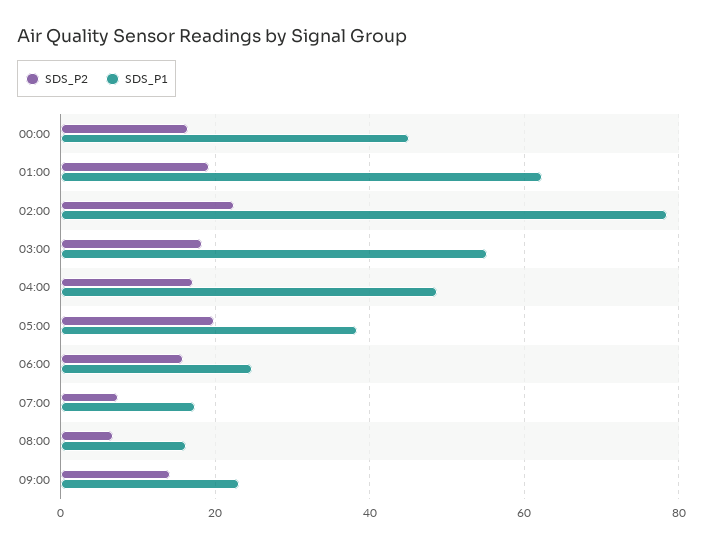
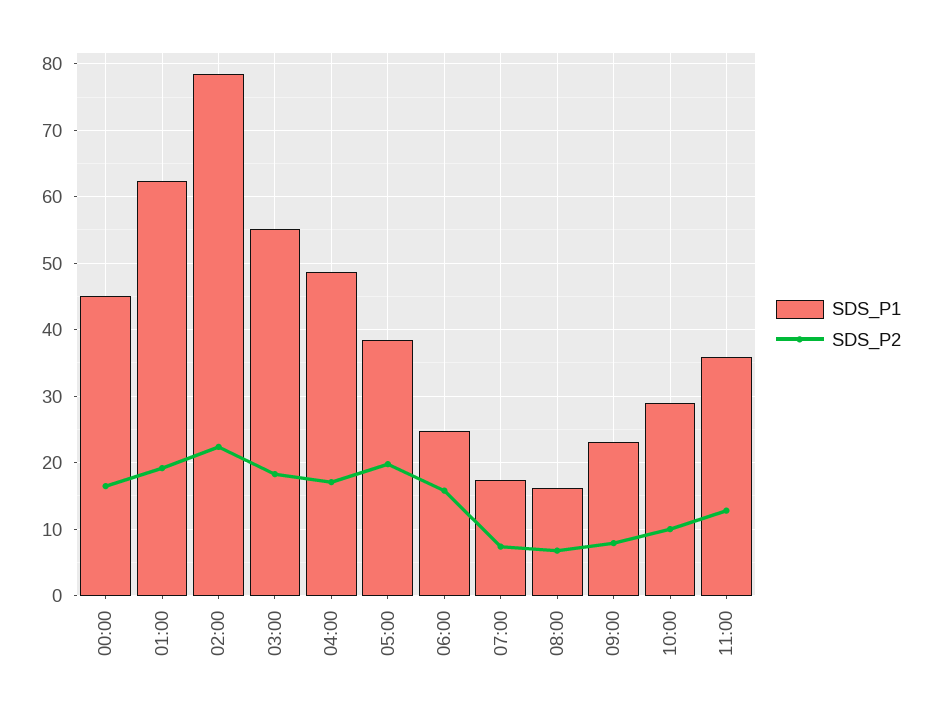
SDS_P2, 09:00: 14 -> 8
SDS_P1, 10:00: none -> 29
SDS_P2, 10:00: none -> 10
SDS_P1, 11:00: none -> 36
SDS_P2, 11:00: none -> 13

